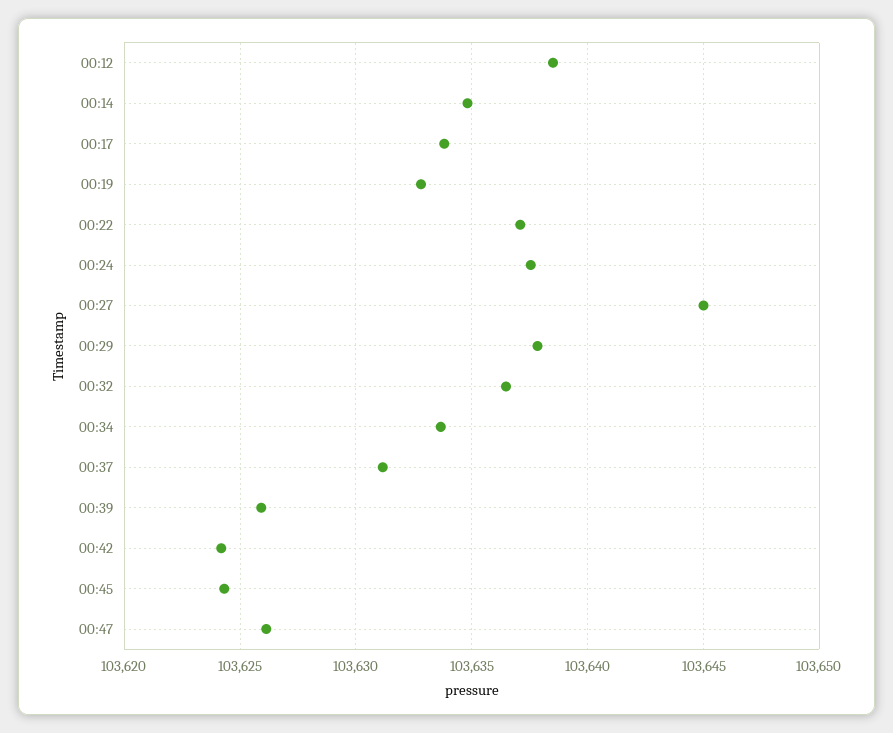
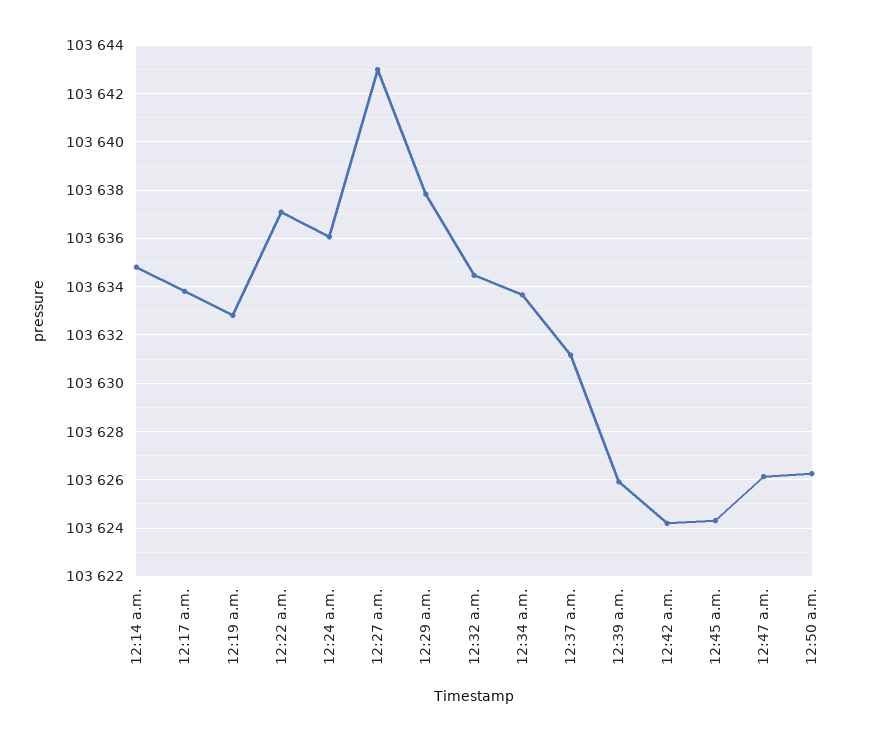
00:12: 103638.5 -> none
00:24: 103637.5 -> 103636
00:27: 103645 -> 103643
00:32: 103636.5 -> 103634.5
12:50 a.m.: none -> 103626.25

